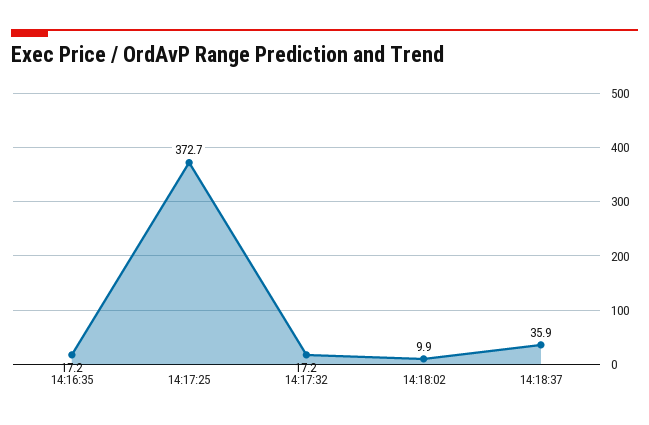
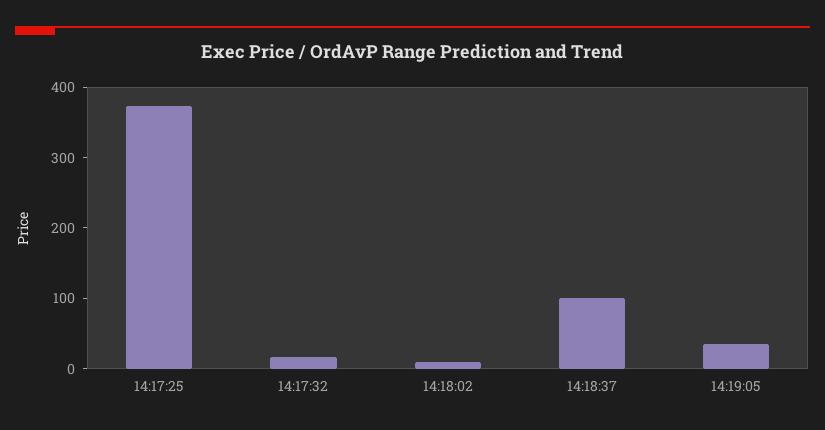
14:16:35: 17.2 -> none
14:18:37: 35.9 -> 100
14:19:05: none -> 40

